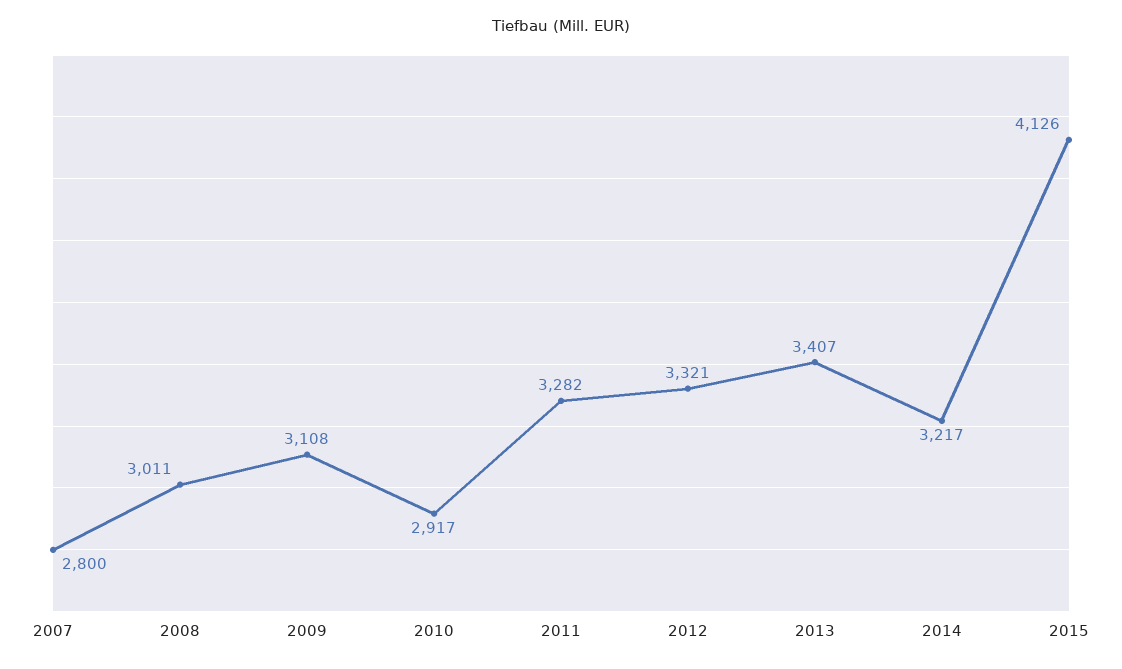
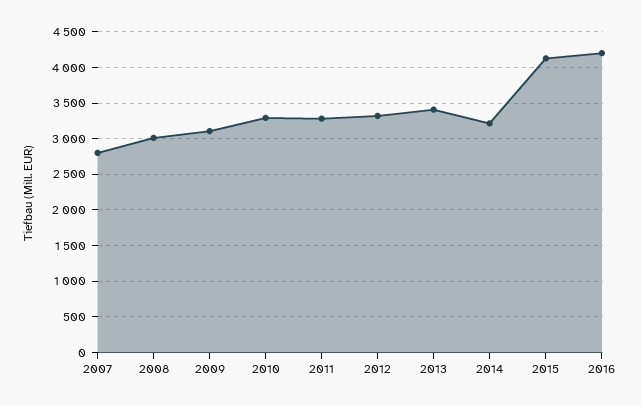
2010: 2917 -> 3300
2016: none -> 4200

